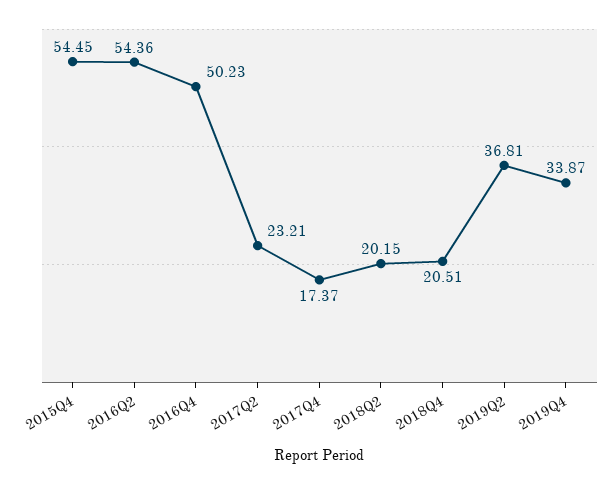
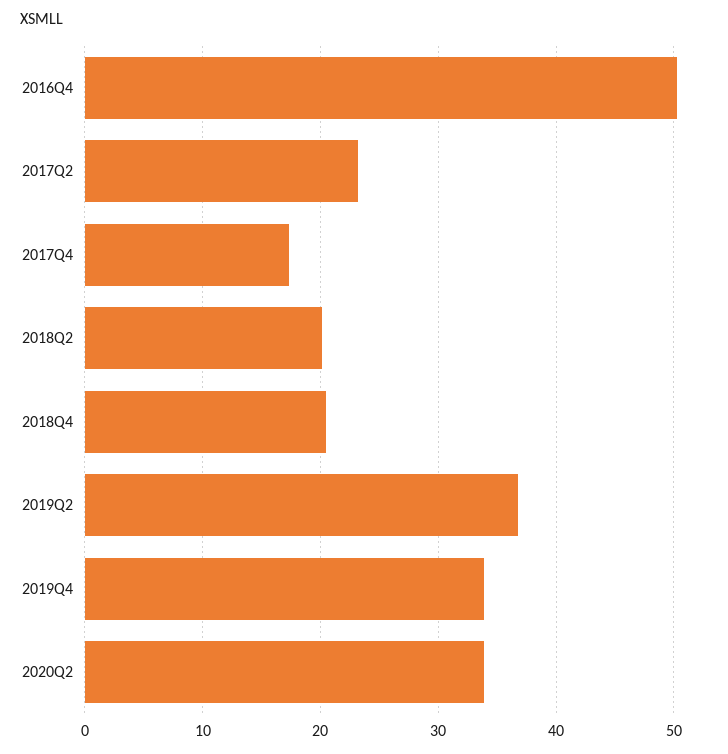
2015Q4: 54.45 -> none
2016Q2: 54.36 -> none
2020Q2: none -> 34

